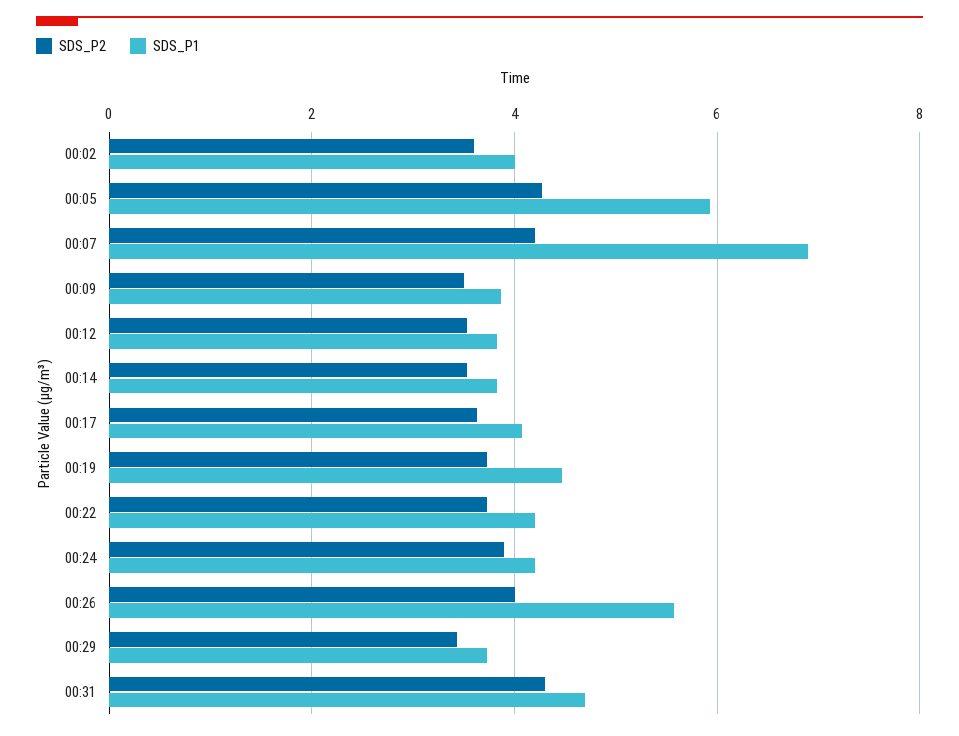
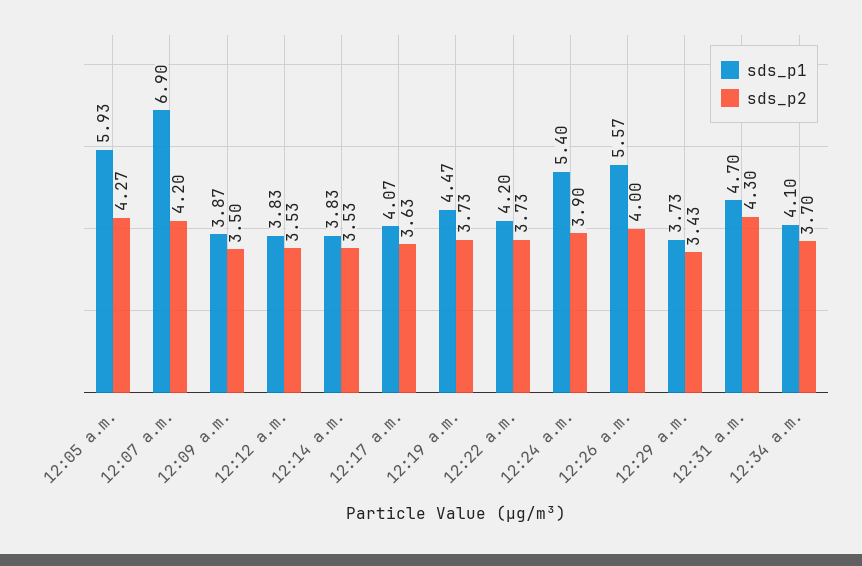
SDS_P2, 00:02: 3.6 -> none
SDS_P1, 00:02: 4 -> none
SDS_P1, 00:24: 4.2 -> 5.4
SDS_P1, 12:34 a.m.: none -> 4.1
SDS_P2, 12:34 a.m.: none -> 3.7

